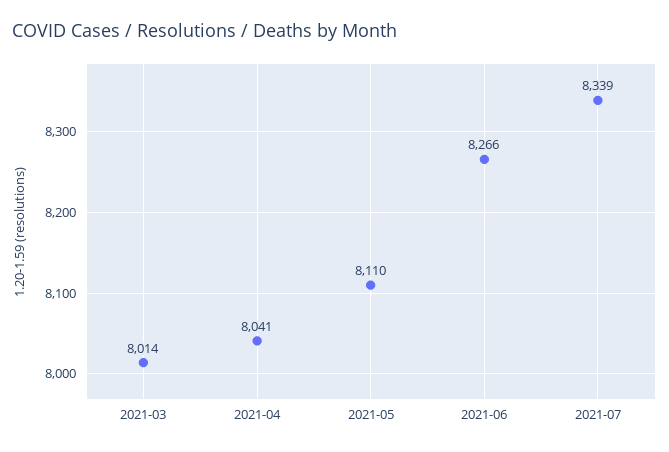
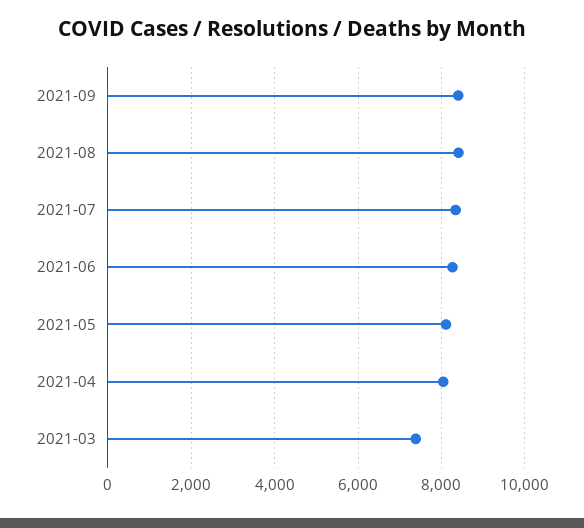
2021-03: 8014 -> 7400
2021-09: none -> 8400
2021-08: none -> 8400

